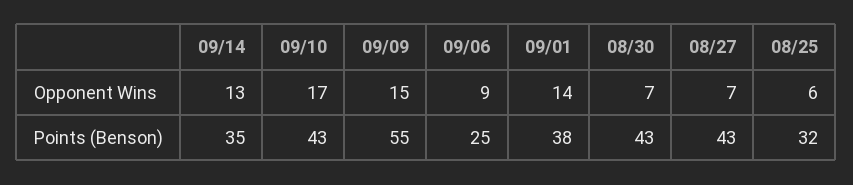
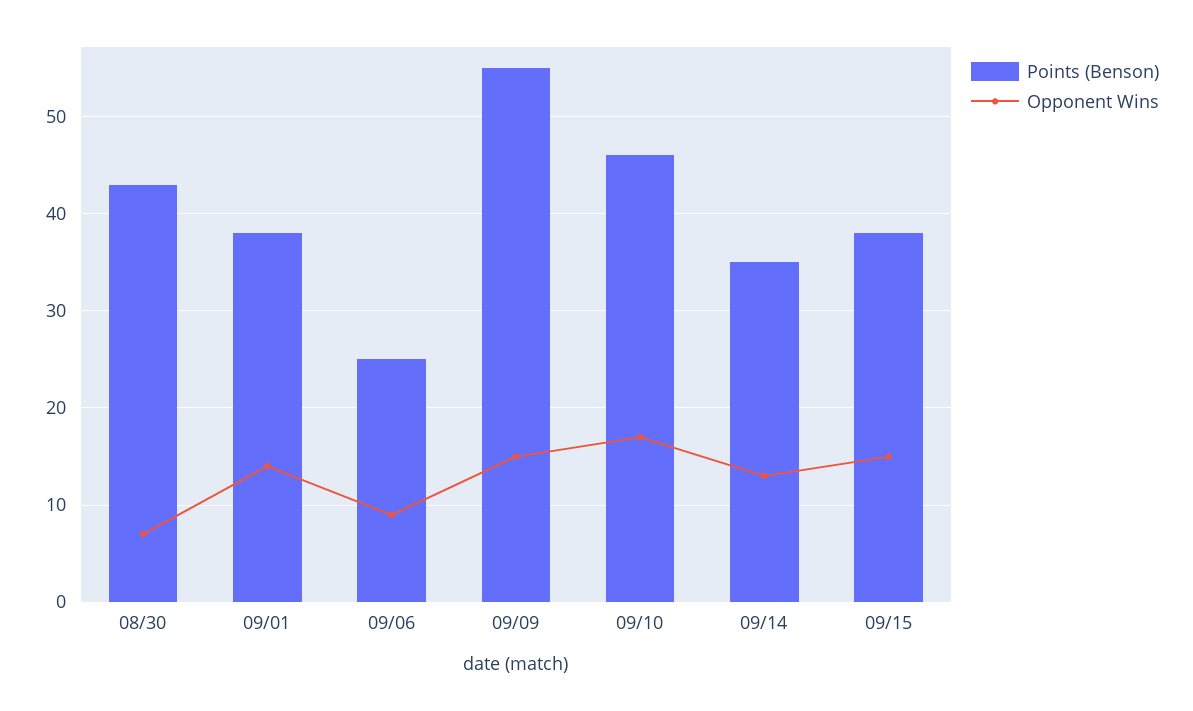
Opponent Wins, 08/27: 7 -> none
Opponent Wins, 08/25: 6 -> none
Points (Benson), 09/10: 43 -> 46
Points (Benson), 08/27: 43 -> none
Points (Benson), 08/25: 32 -> none
Points (Benson), 09/15: none -> 38
Opponent Wins, 09/15: none -> 15

